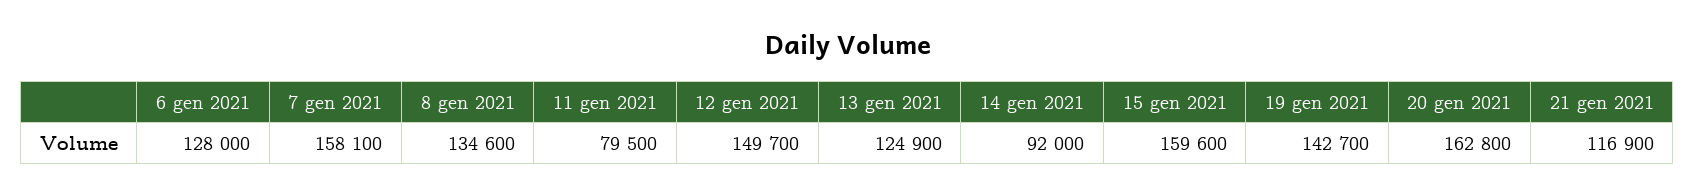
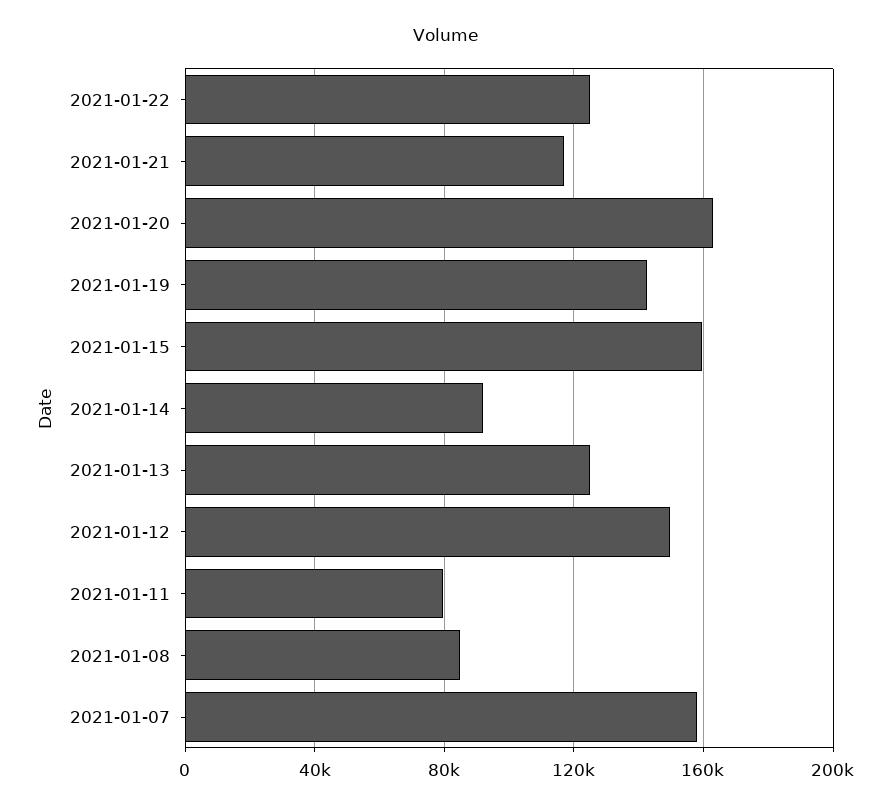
6 gen 2021: 128000 -> none
8 gen 2021: 134600 -> 85000
2021-01-22: none -> 125000

